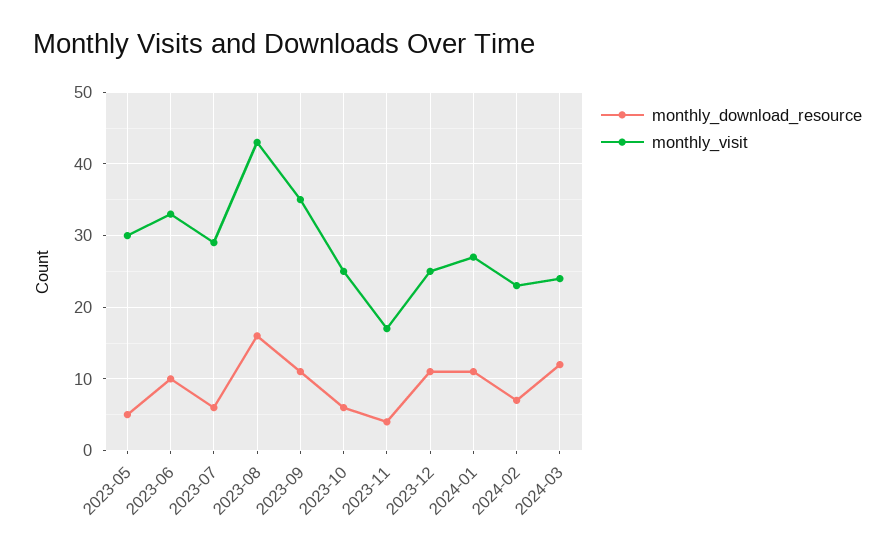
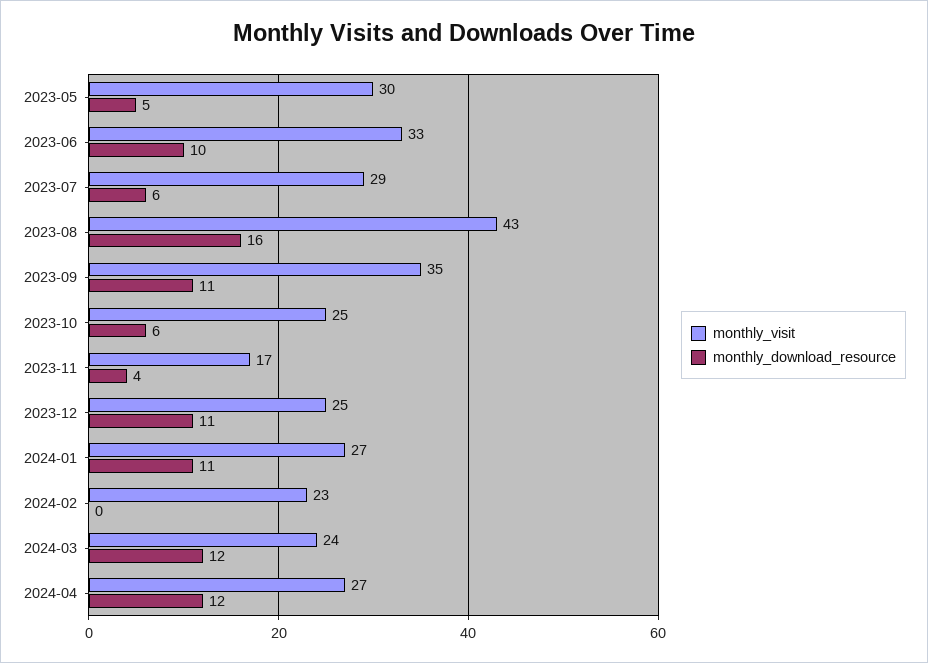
monthly_download_resource, 2024-02: 7 -> 0
monthly_visit, 2024-04: none -> 27
monthly_download_resource, 2024-04: none -> 12

